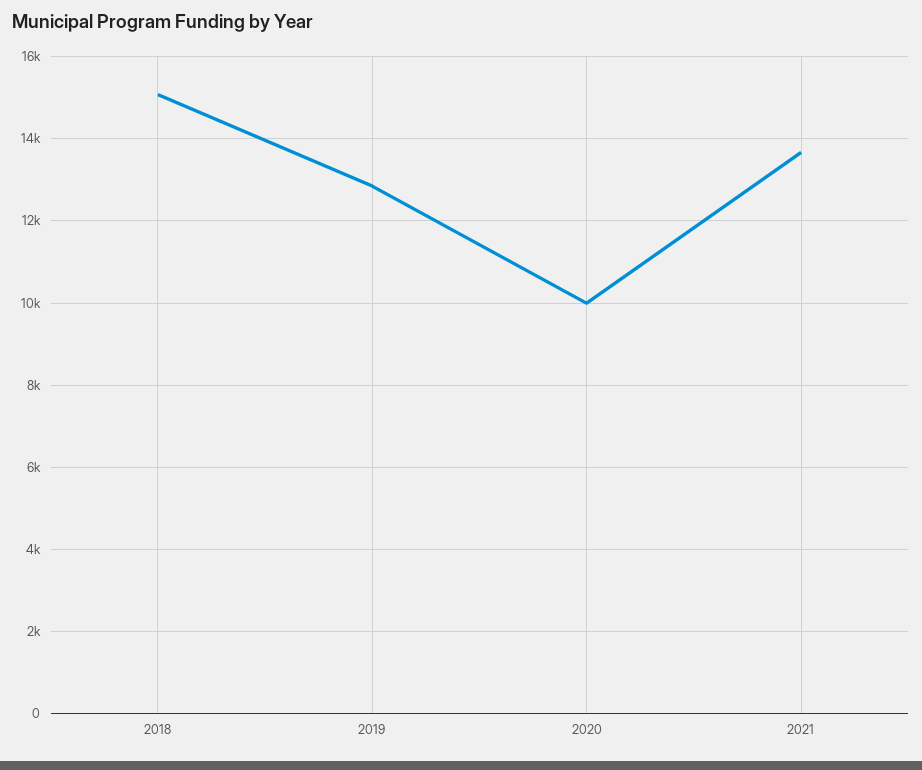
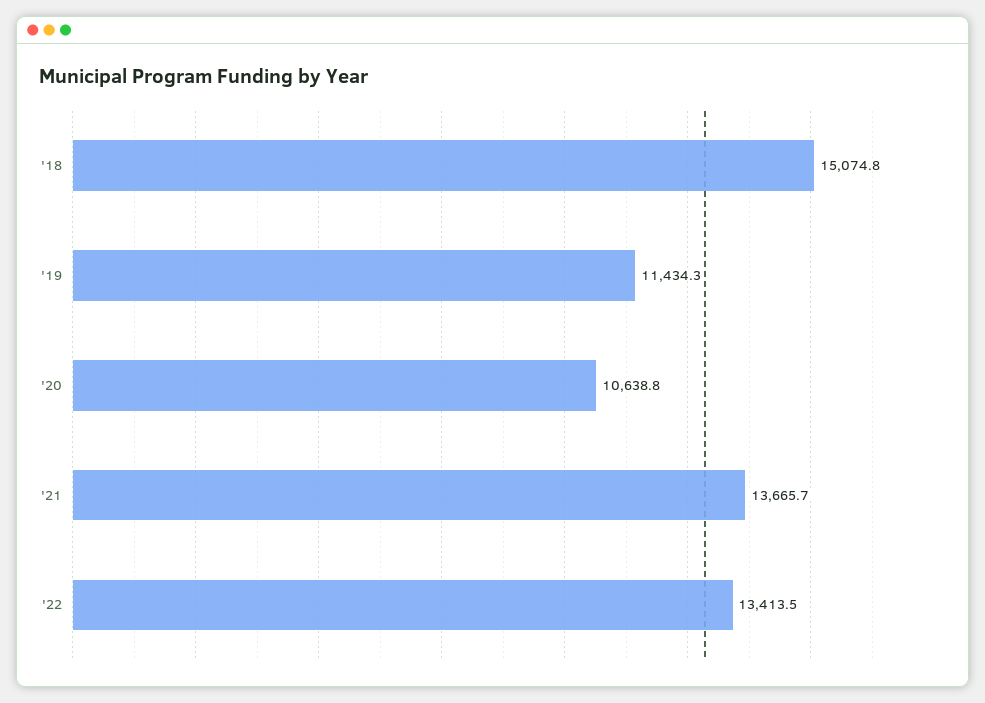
2019: 12800 -> 11434.3
2020: 10000 -> 10638.8
'22: none -> 13413.5

